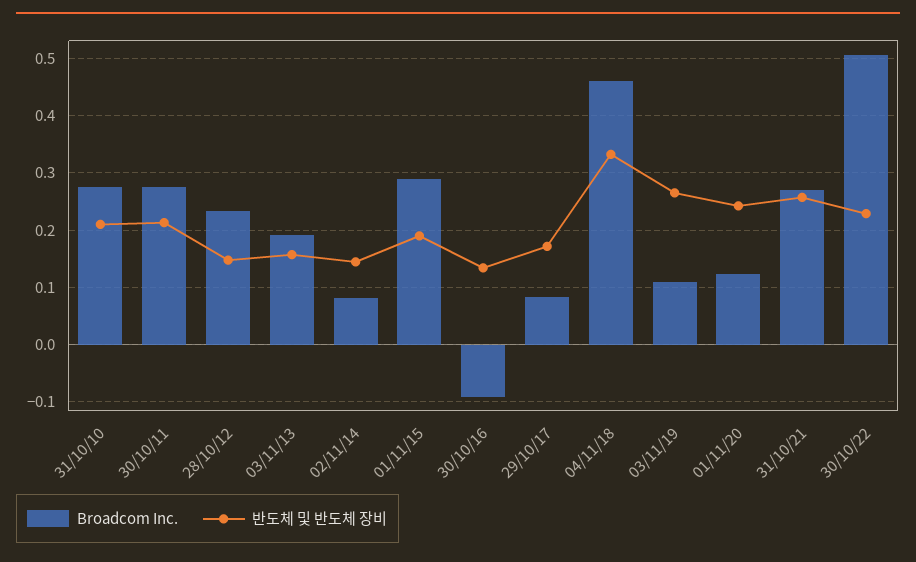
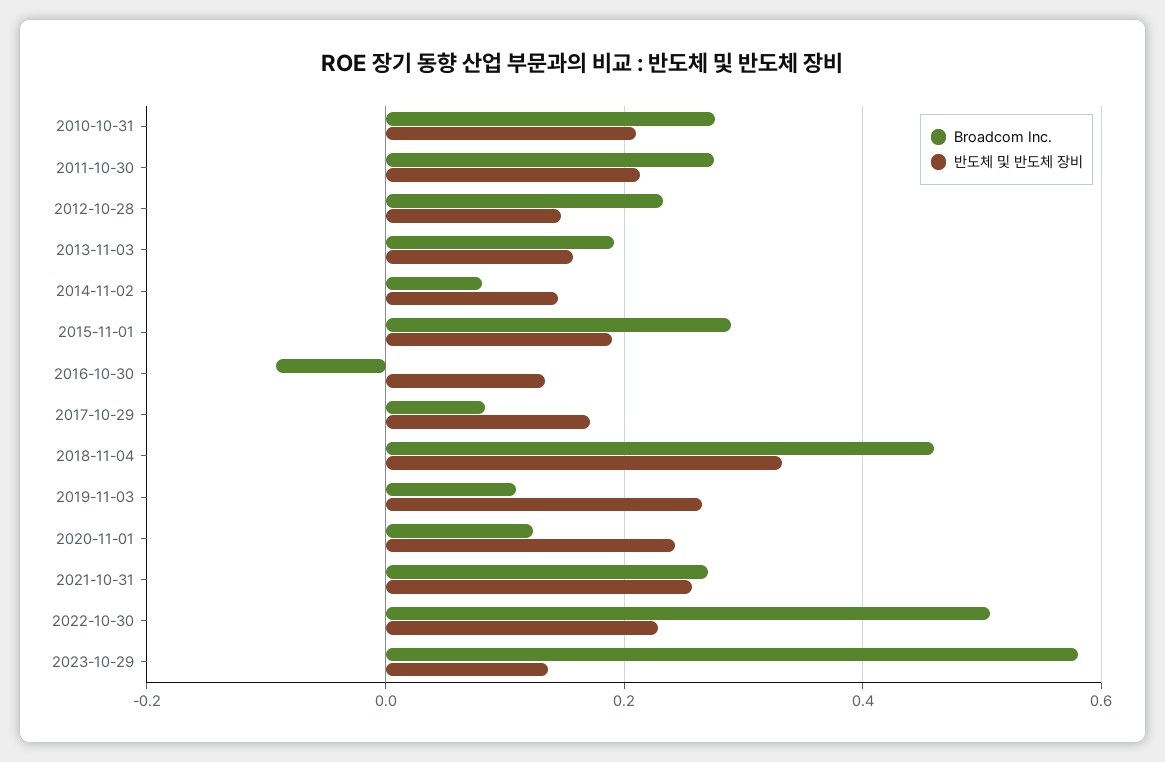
Broadcom Inc., 2023-10-29: none -> 0.58
반도체 및 반도체 장비, 2023-10-29: none -> 0.14

